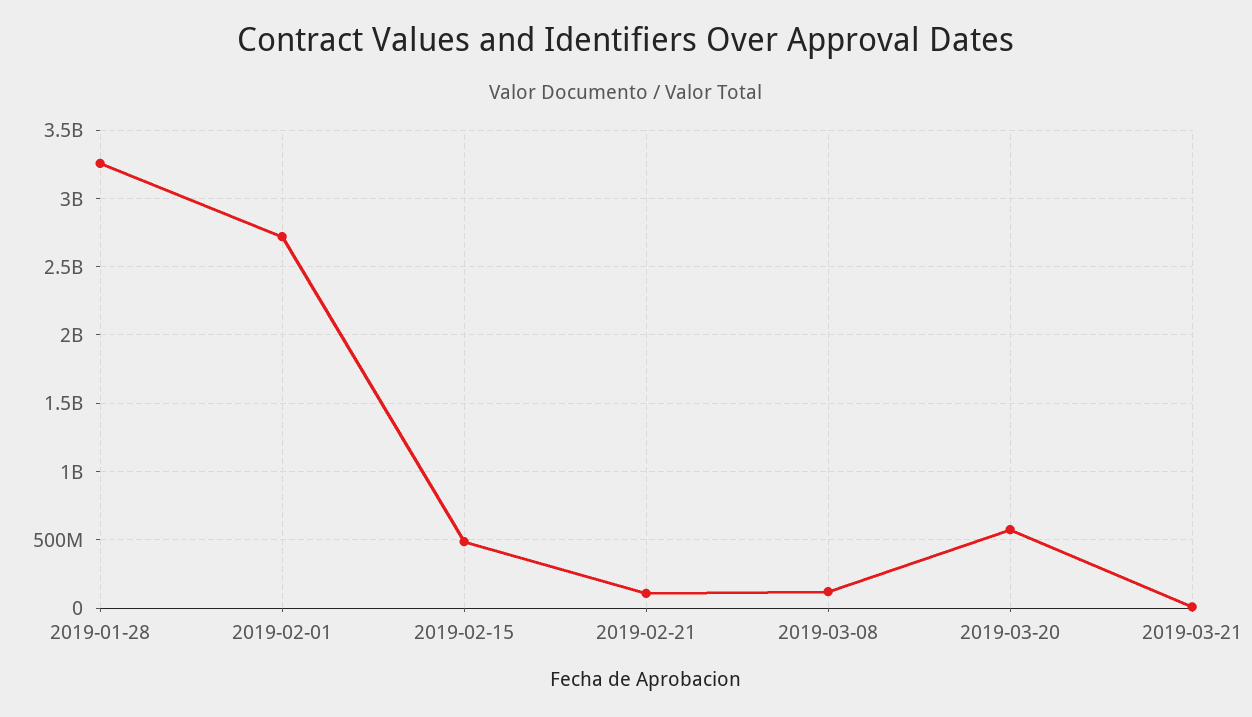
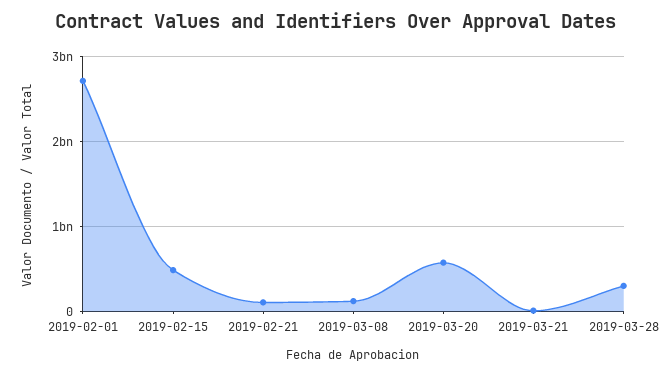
2019-01-28: 3250000000 -> none
2019-03-28: none -> 300000000

